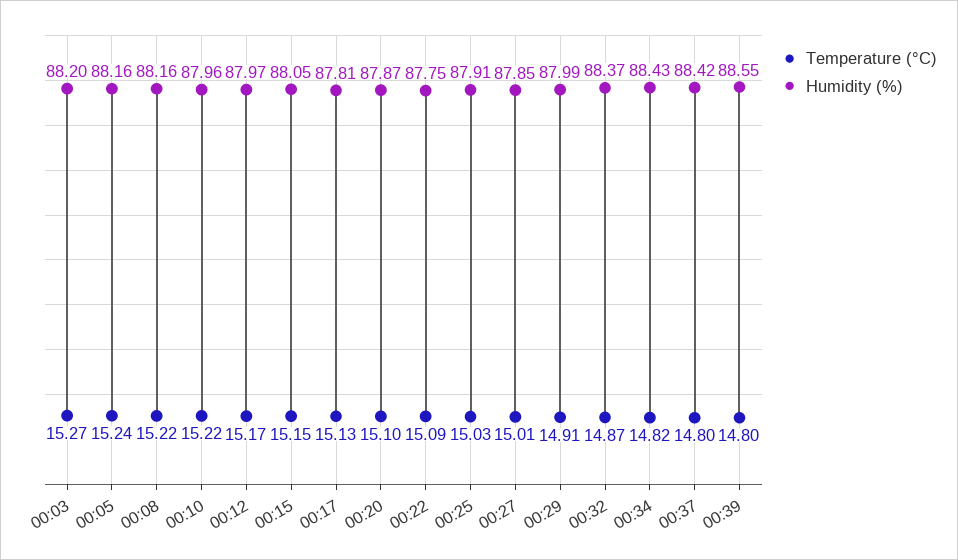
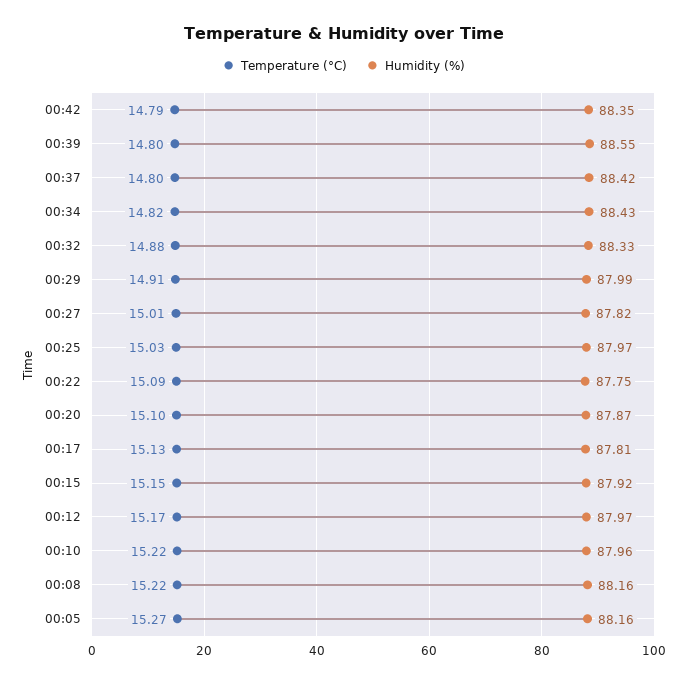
Temperature (°C), 00:03: 15.27 -> none
Humidity (%), 00:03: 88.2 -> none
Temperature (°C), 00:05: 15.24 -> 15.27
Humidity (%), 00:15: 88.05 -> 87.92
Humidity (%), 00:25: 87.91 -> 87.97
Humidity (%), 00:27: 87.85 -> 87.82
Temperature (°C), 00:32: 14.87 -> 14.88
Humidity (%), 00:32: 88.37 -> 88.33
Temperature (°C), 00:42: none -> 14.79
Humidity (%), 00:42: none -> 88.35

